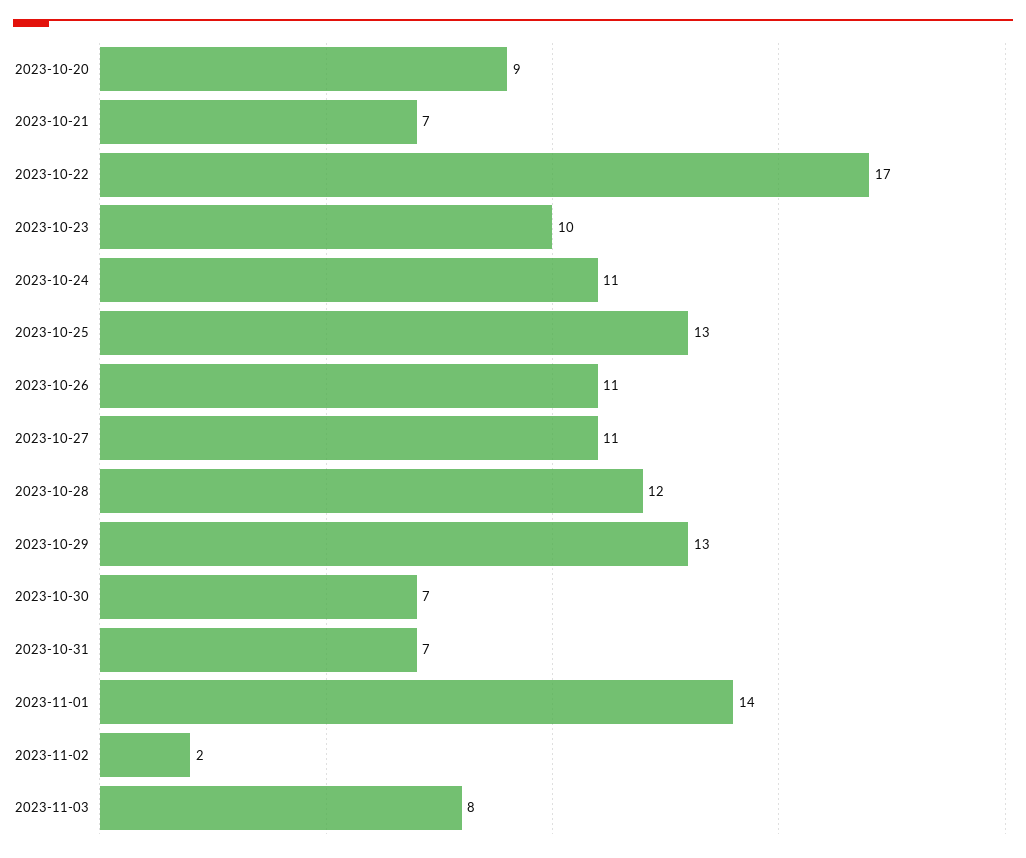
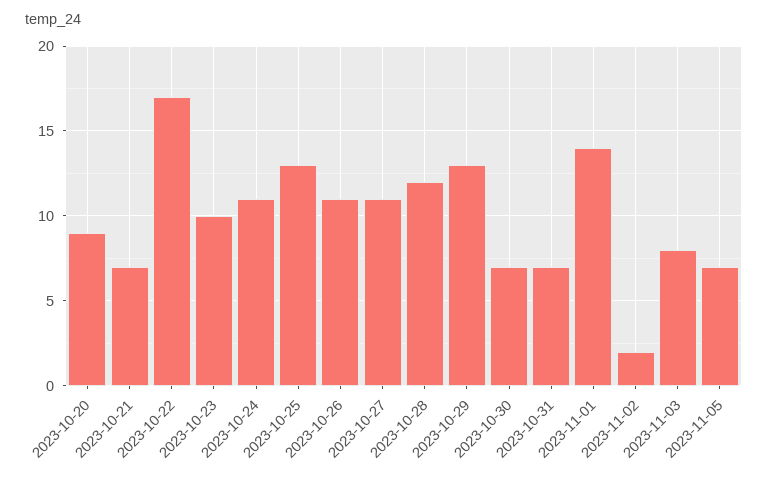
2023-11-05: none -> 7

